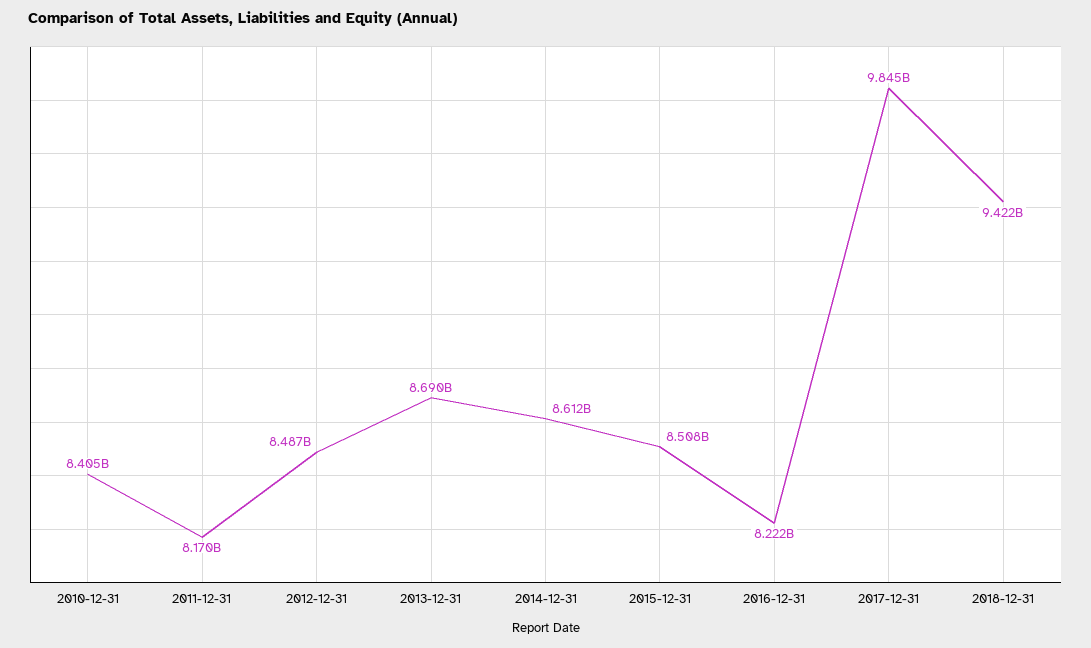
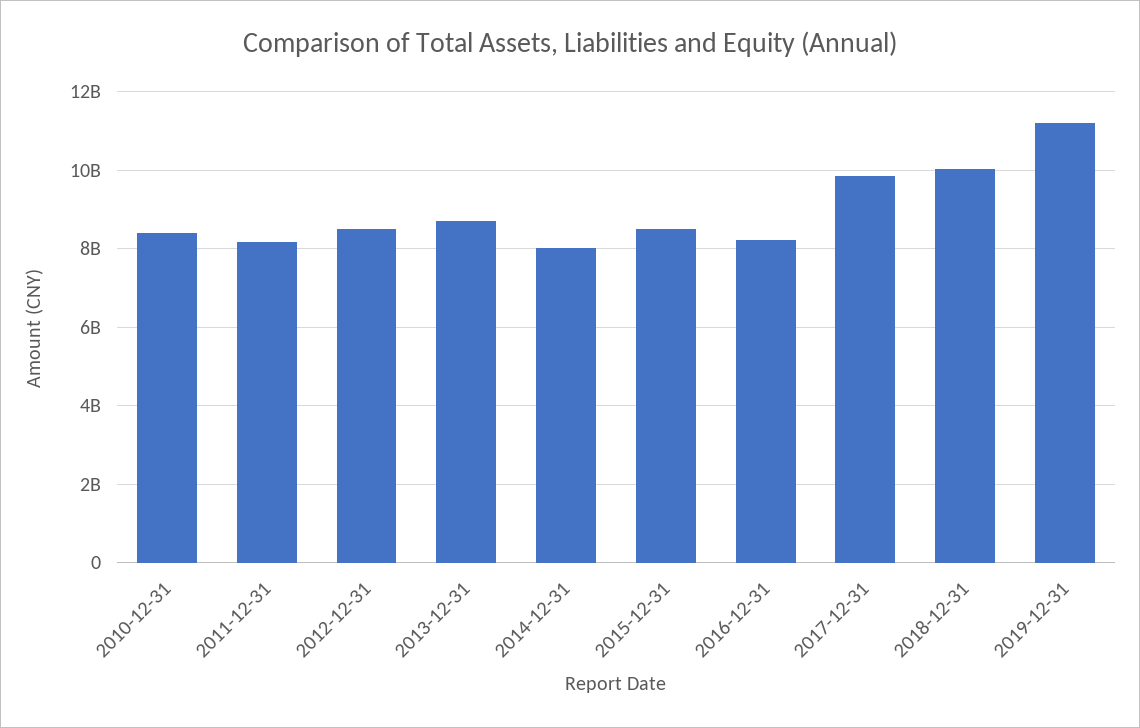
2014-12-31: 8612000000 -> 8000000000
2018-12-31: 9422000000 -> 10000000000
2019-12-31: none -> 11200000000

